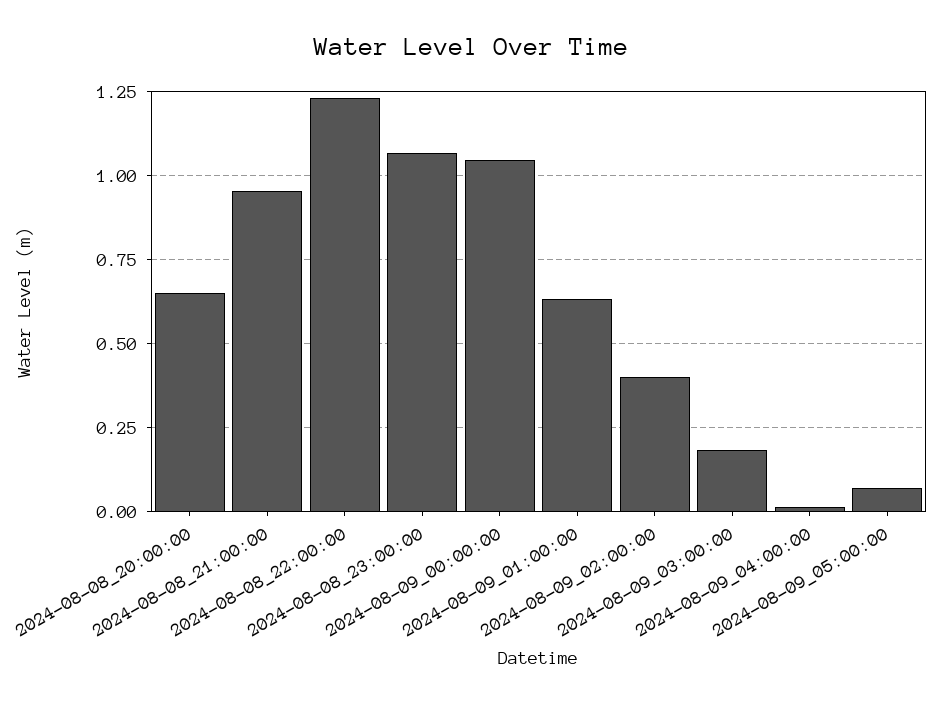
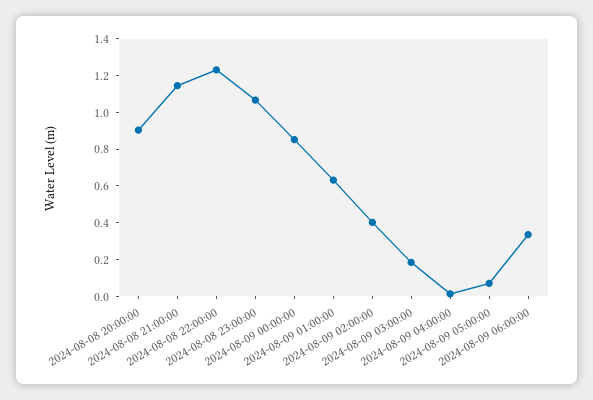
2024-08-08_20:00:00: 0.65 -> 0.9
2024-08-08_21:00:00: 0.95 -> 1.15
2024-08-09_00:00:00: 1.05 -> 0.85
2024-08-09 06:00:00: none -> 0.35

